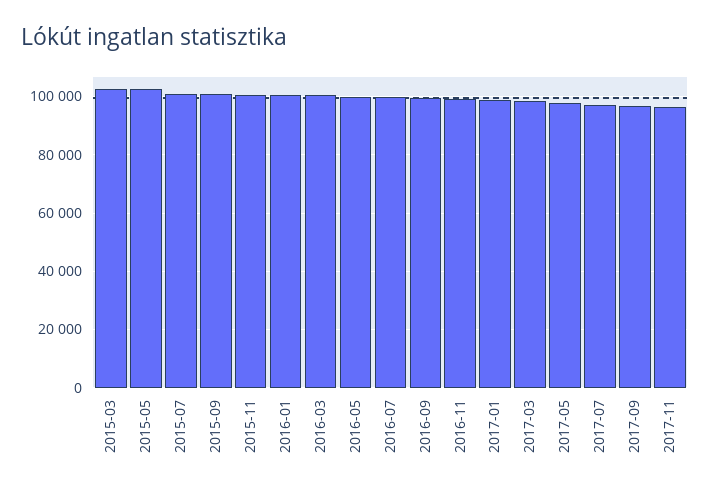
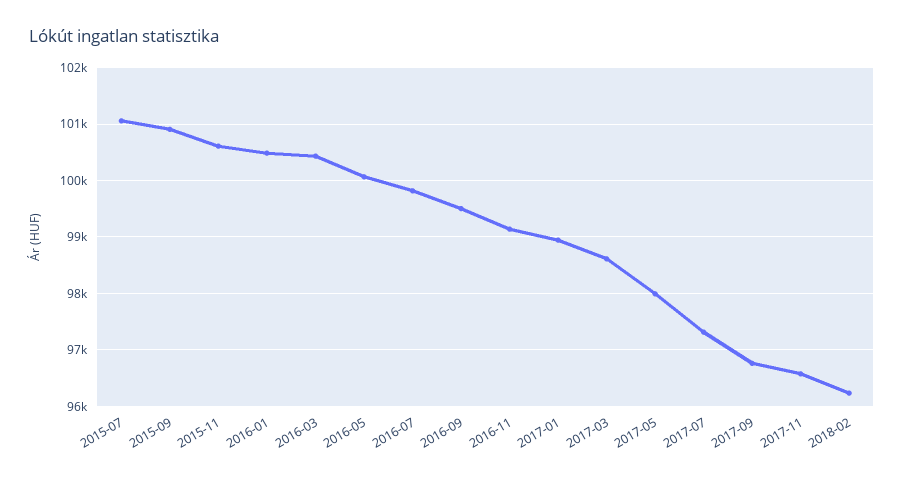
2015-03: 102500 -> none
2015-05: 102500 -> none
2018-02: none -> 96200

